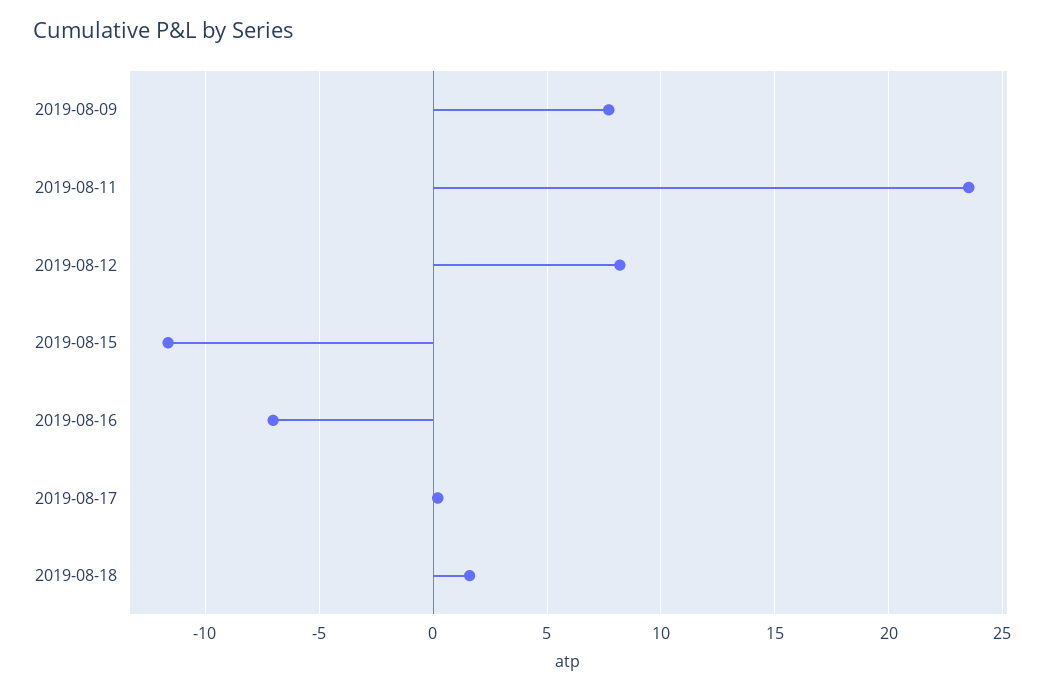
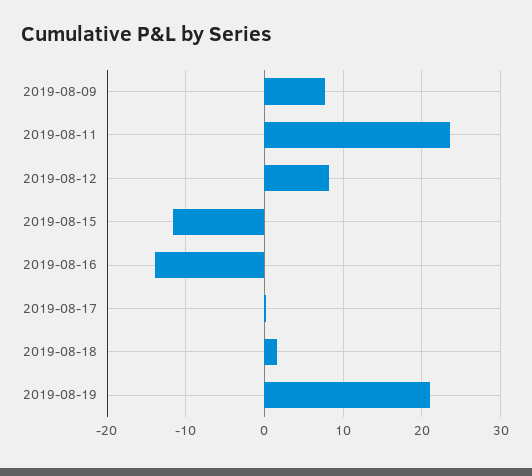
2019-08-16: -7 -> -14
2019-08-19: none -> 21

